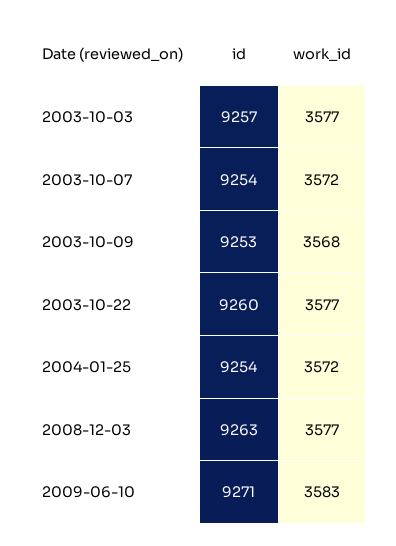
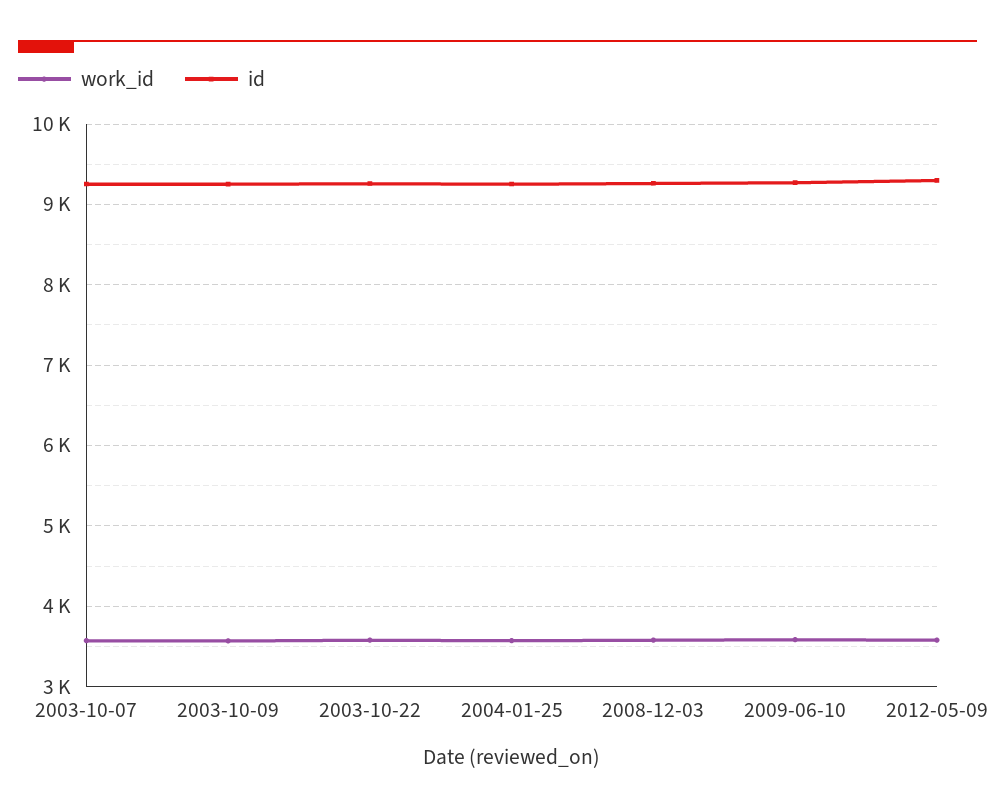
id, 2003-10-03: 9257 -> none
work_id, 2003-10-03: 3577 -> none
work_id, 2012-05-09: none -> 3600
id, 2012-05-09: none -> 9300

